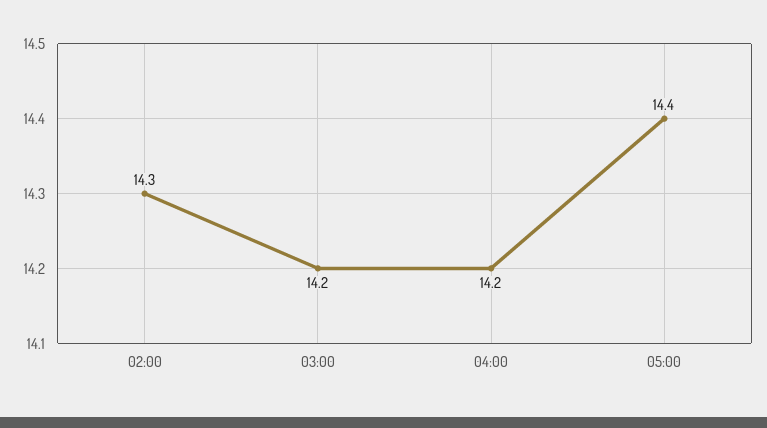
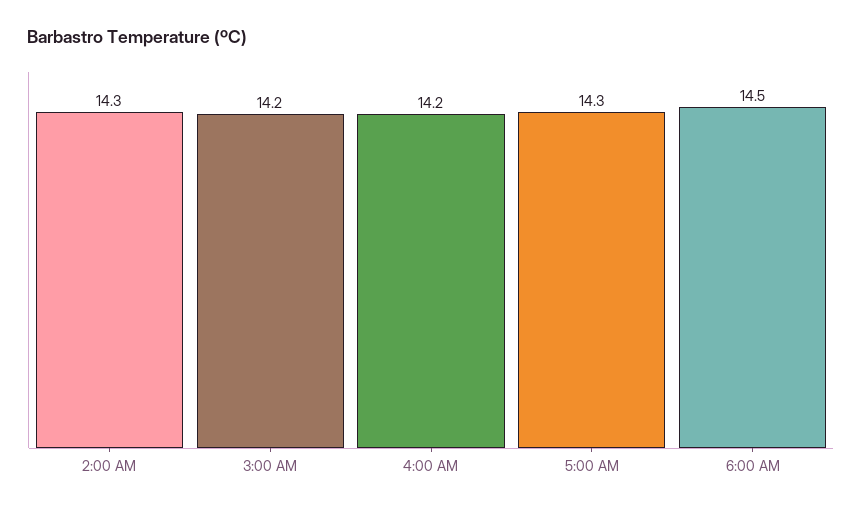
05:00: 14.4 -> 14.3
6:00 AM: none -> 14.5

